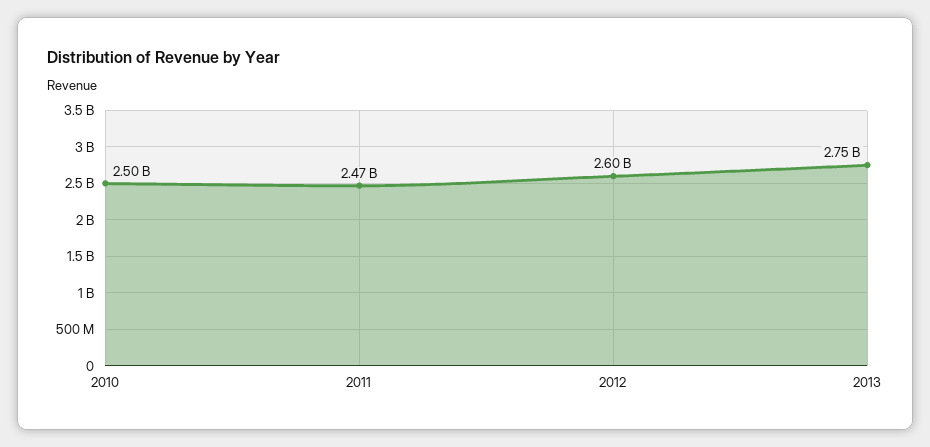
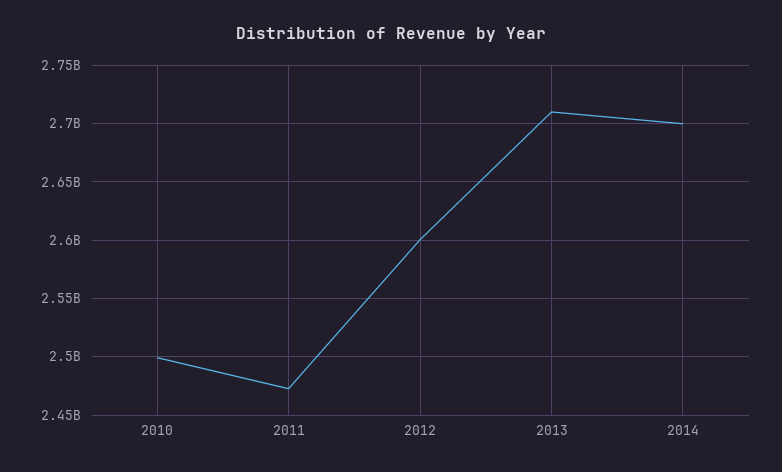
2013: 2750000000 -> 2710000000
2014: none -> 2700000000

